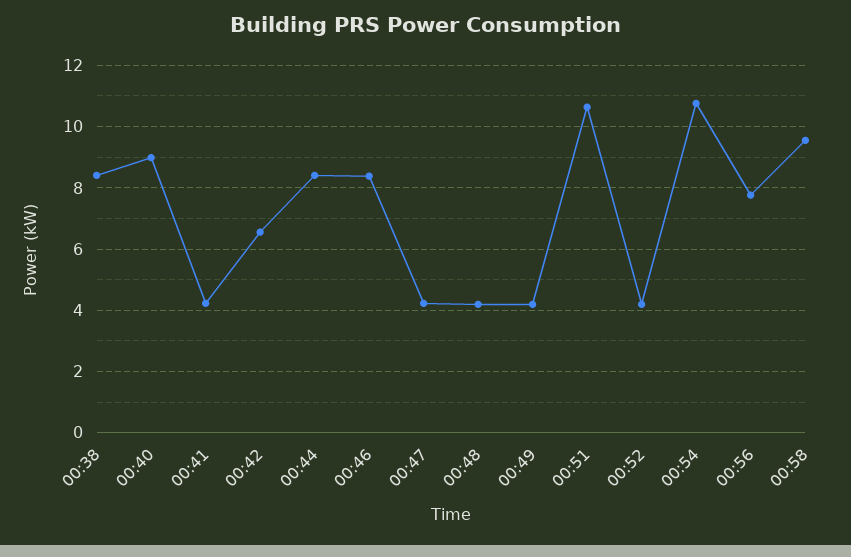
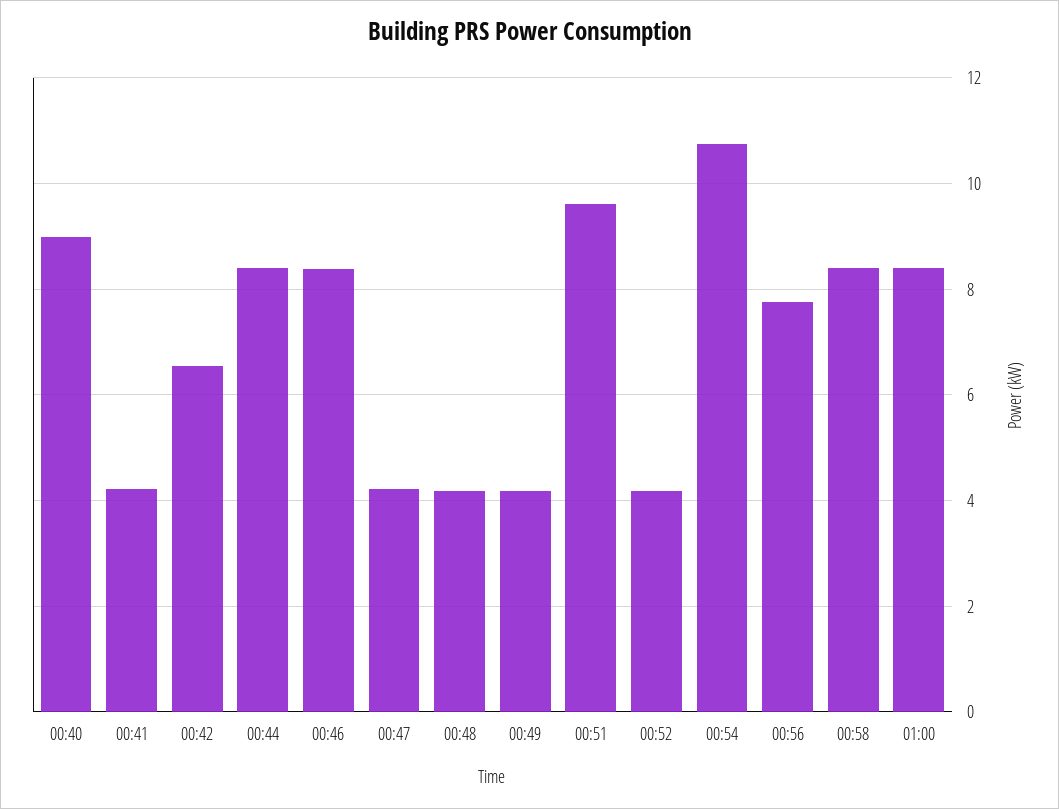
00:38: 8.4 -> none
00:51: 10.6 -> 9.6
00:58: 9.6 -> 8.4
01:00: none -> 8.4

